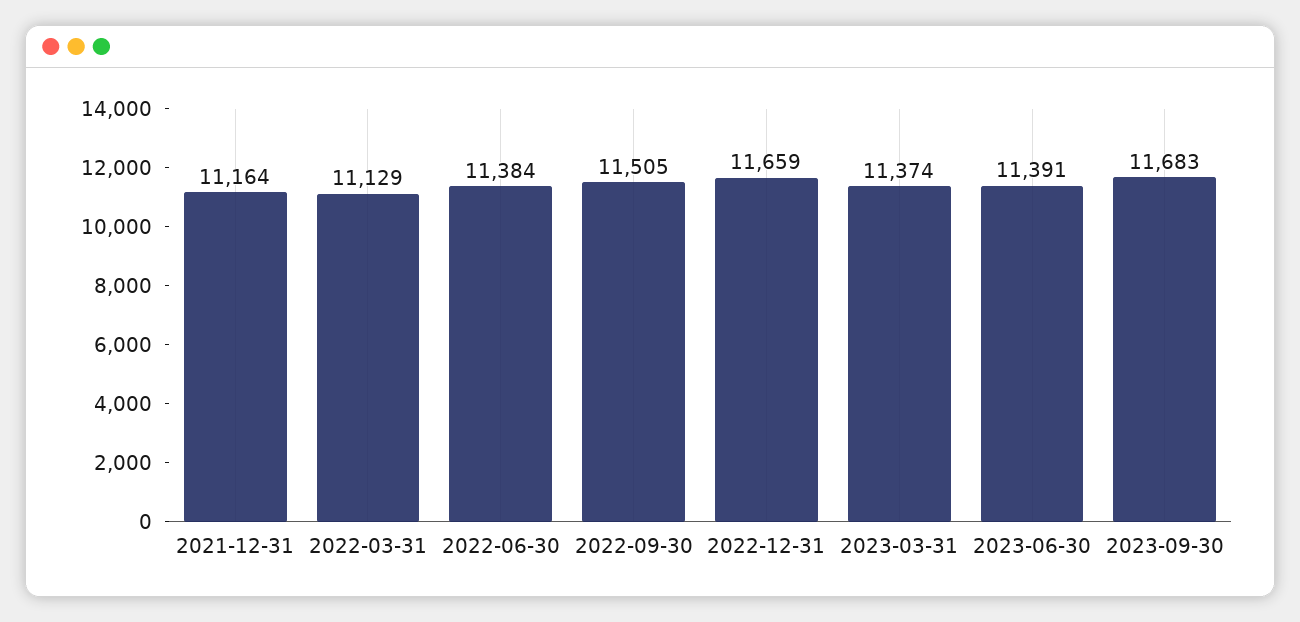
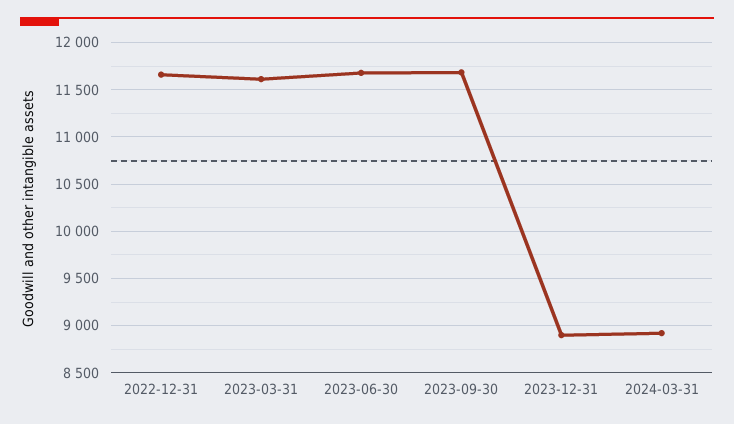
2021-12-31: 11164 -> none
2022-03-31: 11129 -> none
2022-06-30: 11384 -> none
2022-09-30: 11505 -> none
2023-03-31: 11374 -> 11600
2023-06-30: 11391 -> 11700
2023-12-31: none -> 8900
2024-03-31: none -> 8900

